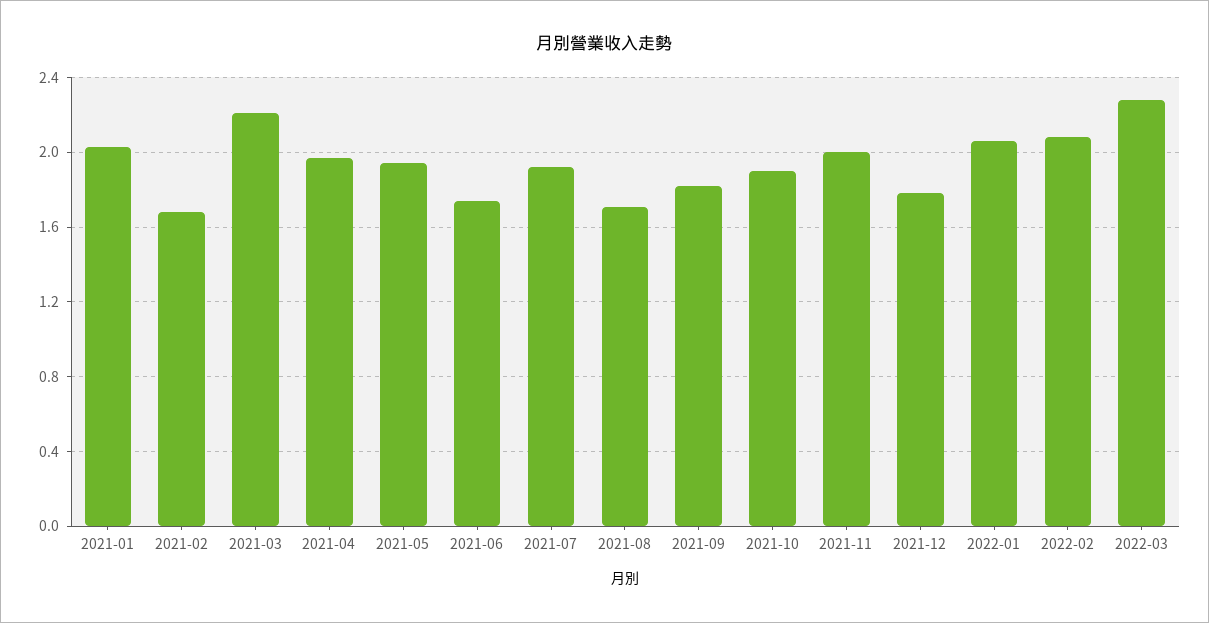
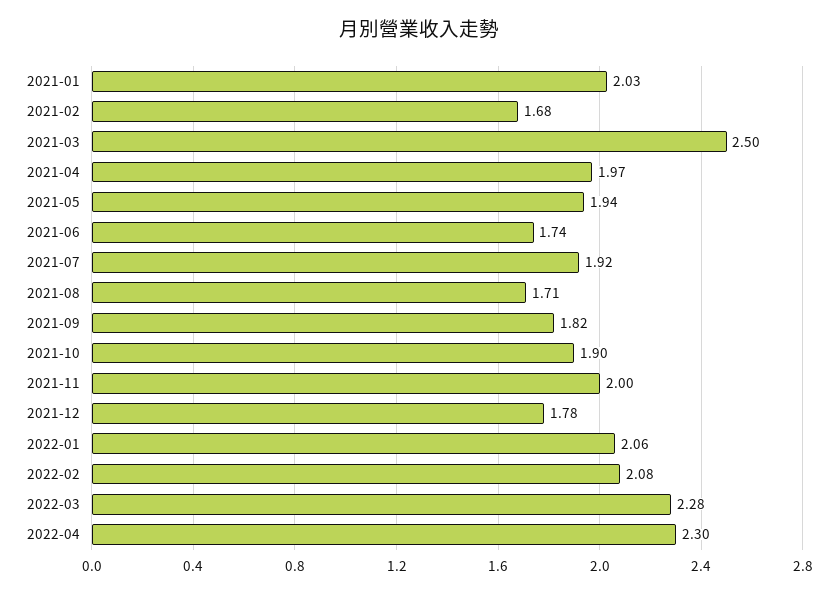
2021-03: 2.2 -> 2.5
2022-04: none -> 2.3

